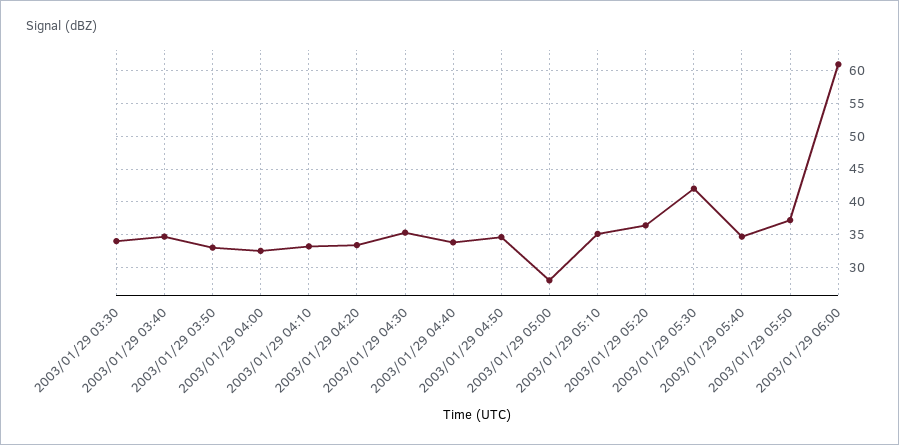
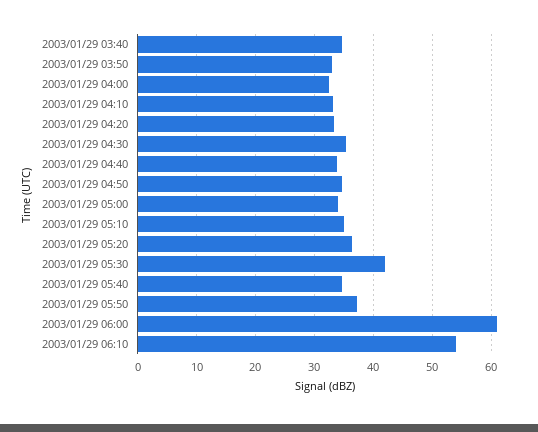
2003/01/29 03:30: 34 -> none
2003/01/29 05:00: 28 -> 34
2003/01/29 06:10: none -> 54

